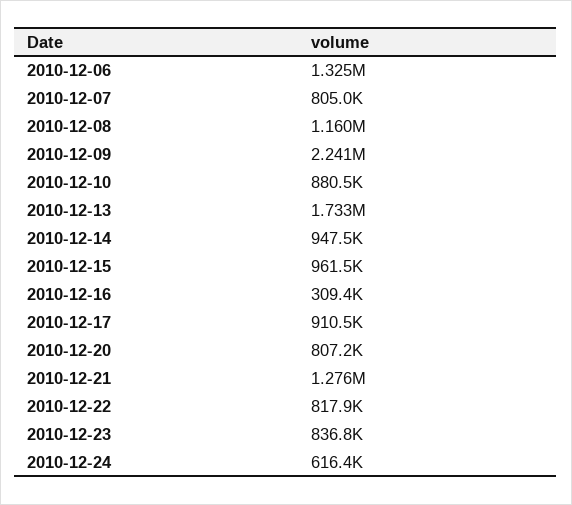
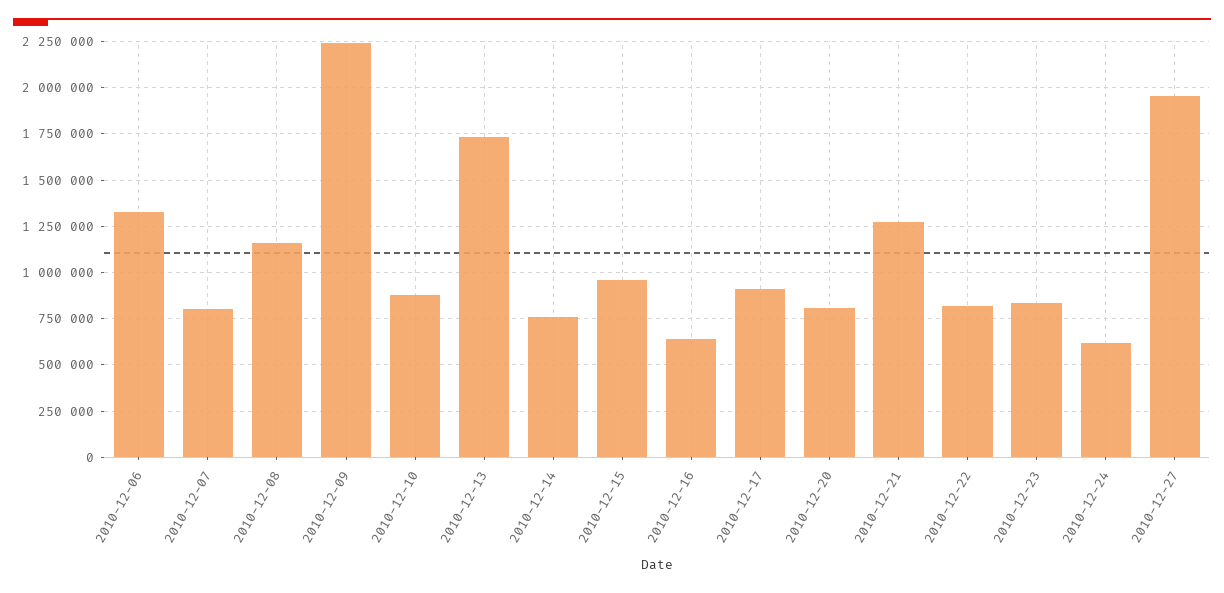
2010-12-14: 947500 -> 750000
2010-12-16: 309400 -> 650000
2010-12-27: none -> 1950000

